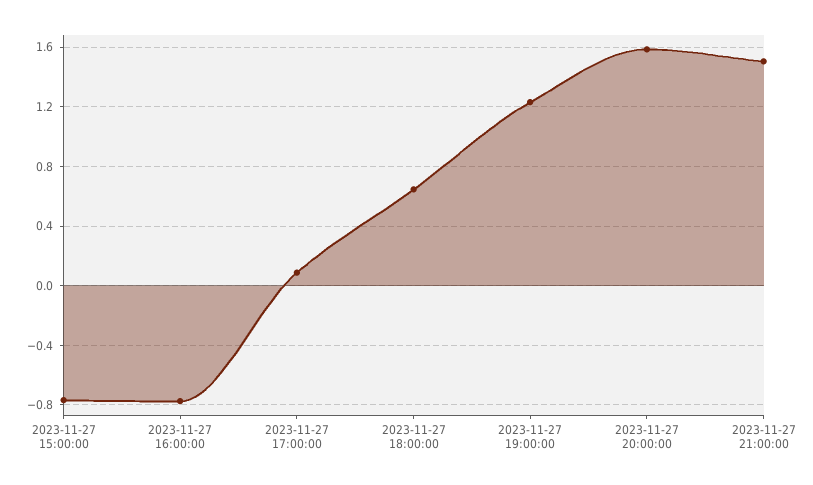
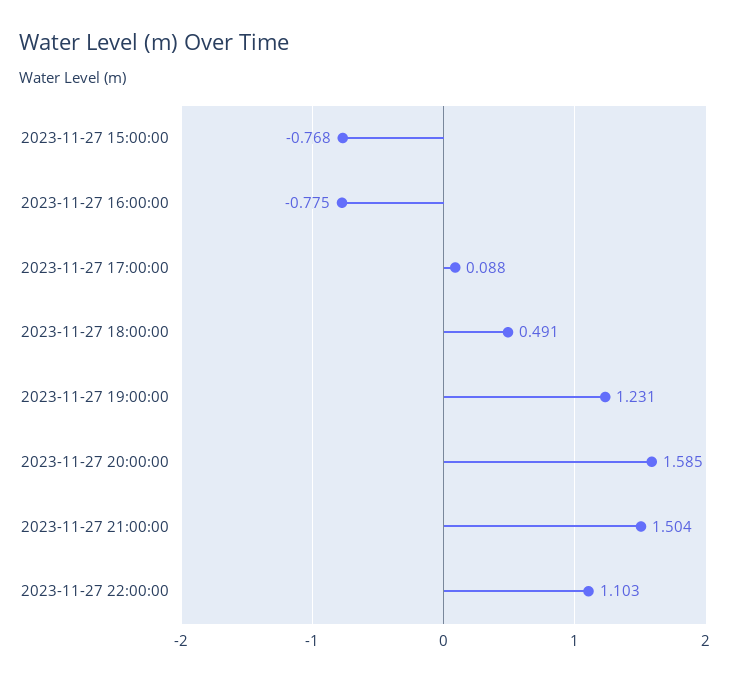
2023-11-27 18:00:00: 0.65 -> 0.491
2023-11-27 22:00:00: none -> 1.103

